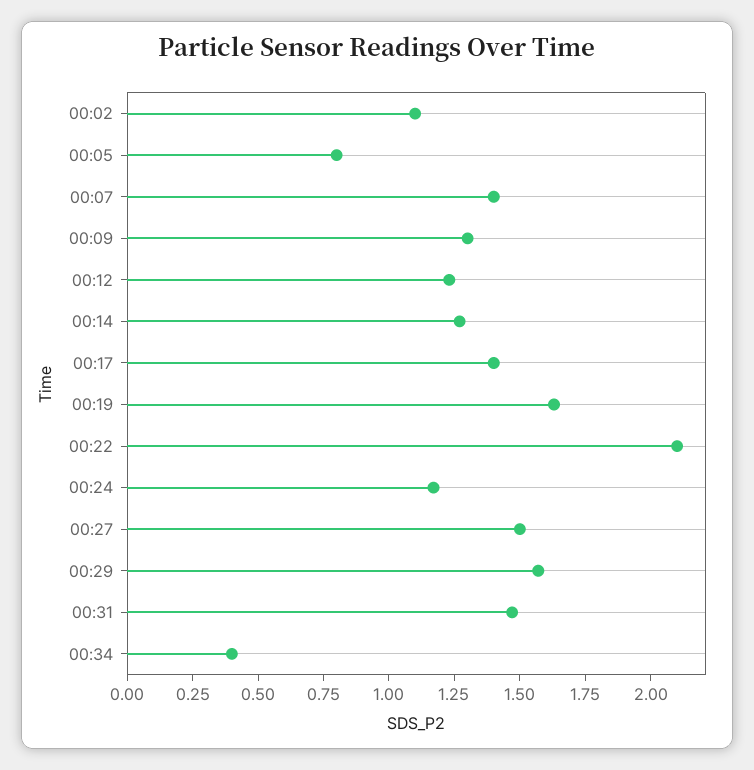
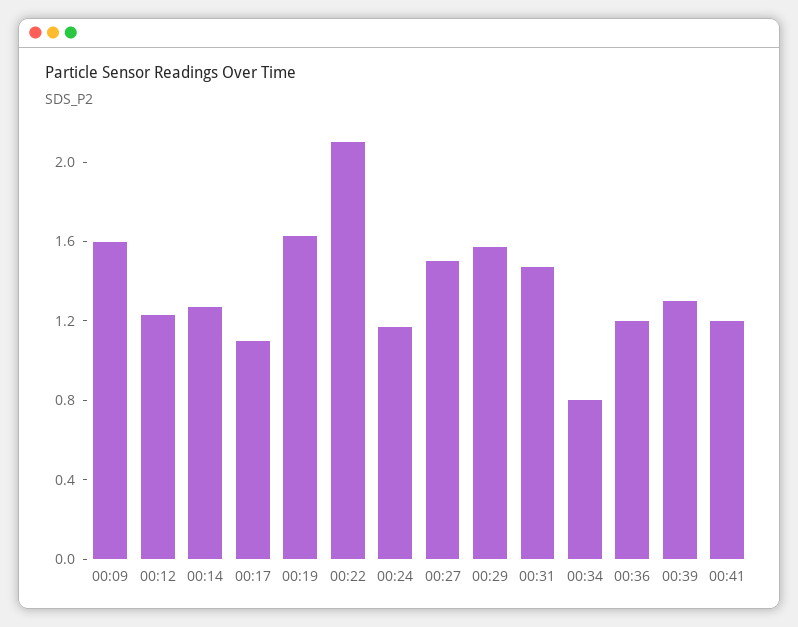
00:02: 1.1 -> none
00:05: 0.8 -> none
00:07: 1.4 -> none
00:09: 1.3 -> 1.6
00:17: 1.4 -> 1.1
00:34: 0.4 -> 0.8
00:36: none -> 1.2
00:39: none -> 1.3
00:41: none -> 1.2

